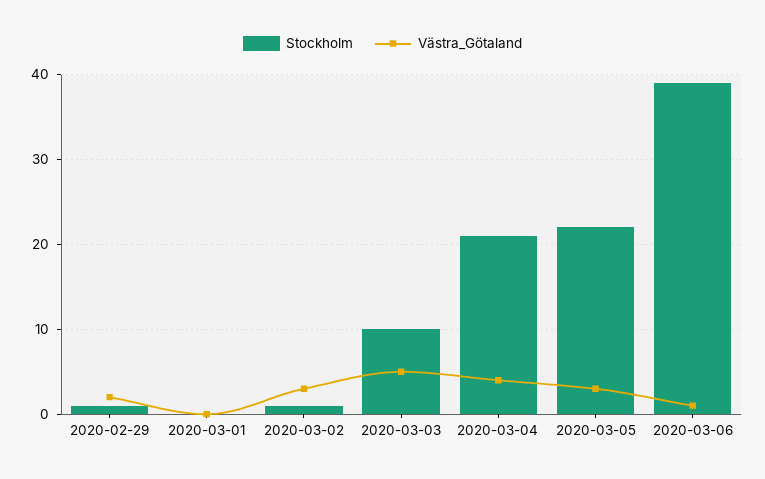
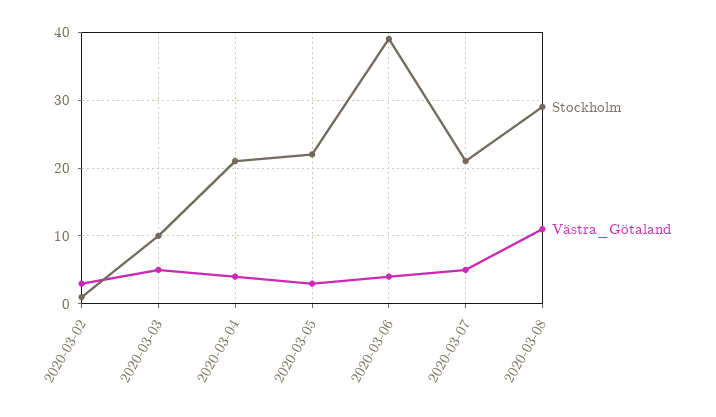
Stockholm, 2020-02-29: 1 -> none
Västra_Götaland, 2020-02-29: 2 -> none
Stockholm, 2020-03-01: 0 -> none
Västra_Götaland, 2020-03-01: 0 -> none
Västra_Götaland, 2020-03-06: 1 -> 4
Stockholm, 2020-03-07: none -> 21
Västra_Götaland, 2020-03-07: none -> 5
Stockholm, 2020-03-08: none -> 29
Västra_Götaland, 2020-03-08: none -> 11

